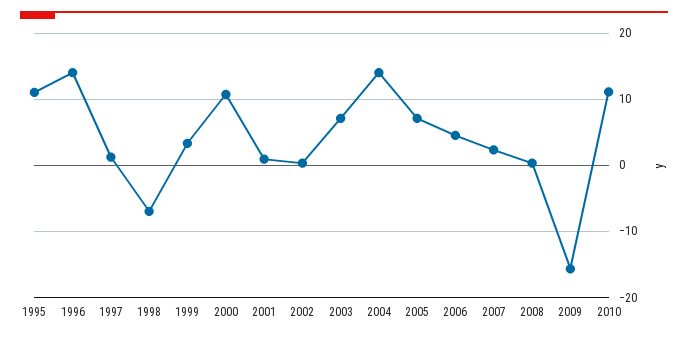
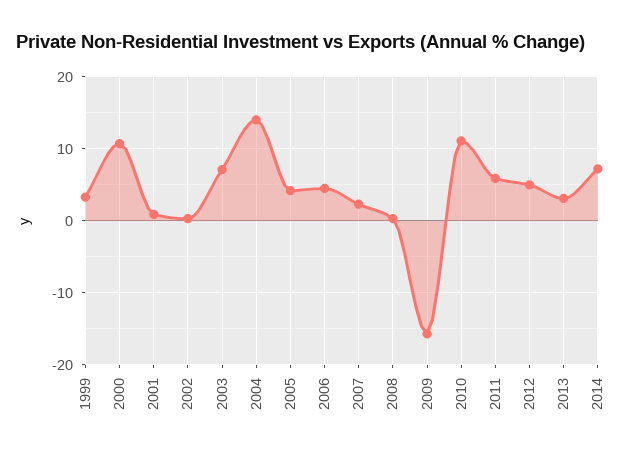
1995: 11 -> none
1996: 14 -> none
1997: 1 -> none
1998: -7 -> none
2005: 7 -> 4
2011: none -> 6
2012: none -> 5
2013: none -> 3
2014: none -> 7

